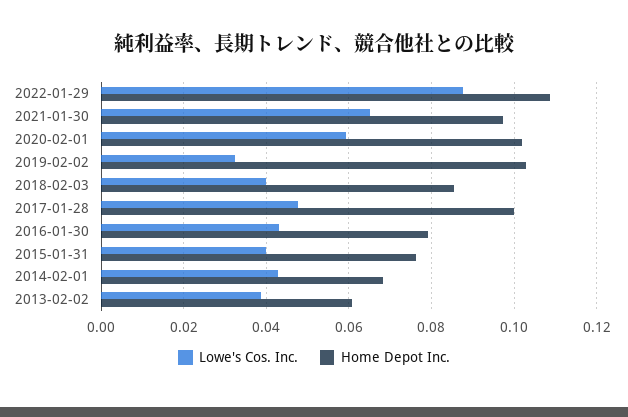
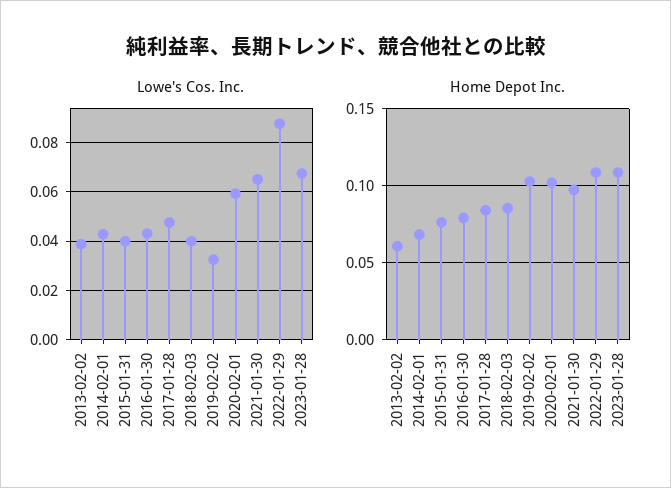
Home Depot Inc., 2017-01-28: 0.1 -> 0.085
Lowe's Cos. Inc., 2023-01-28: none -> 0.0675
Home Depot Inc., 2023-01-28: none -> 0.11

